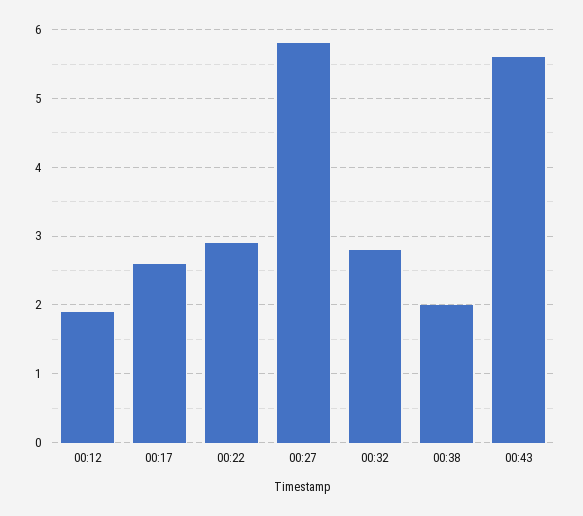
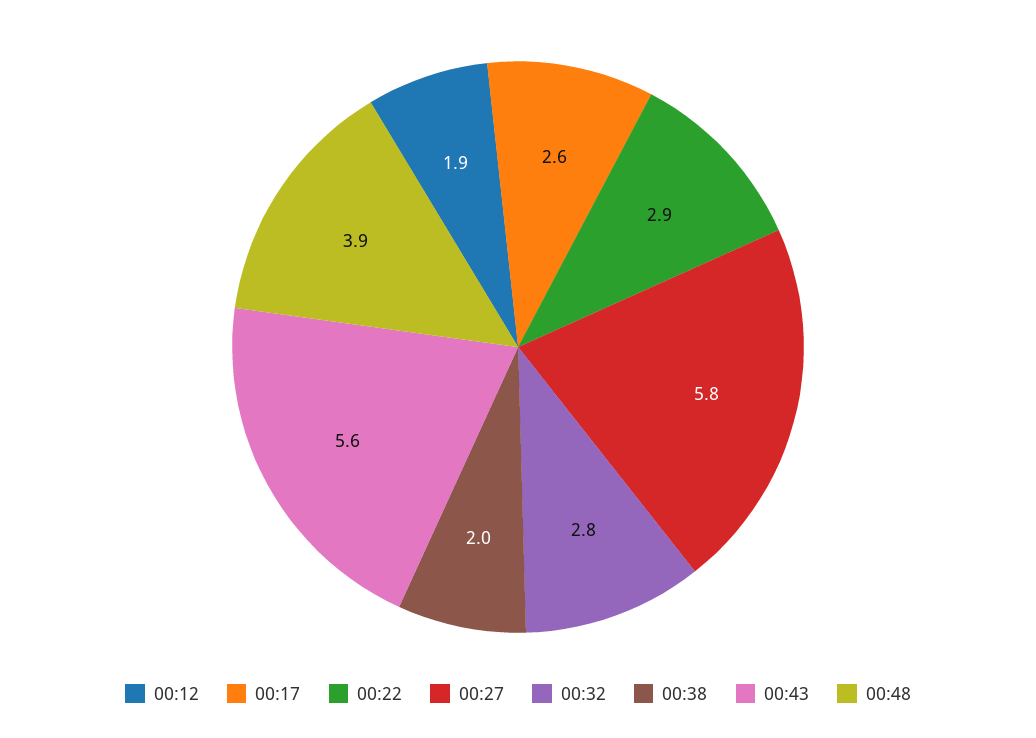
00:48: none -> 3.9

